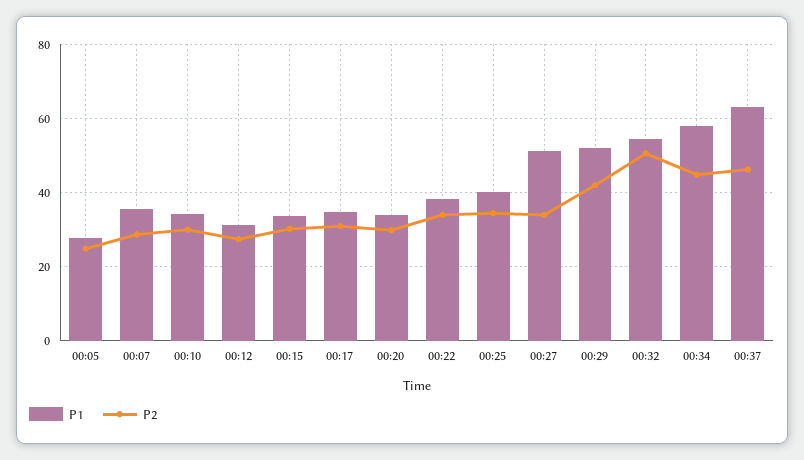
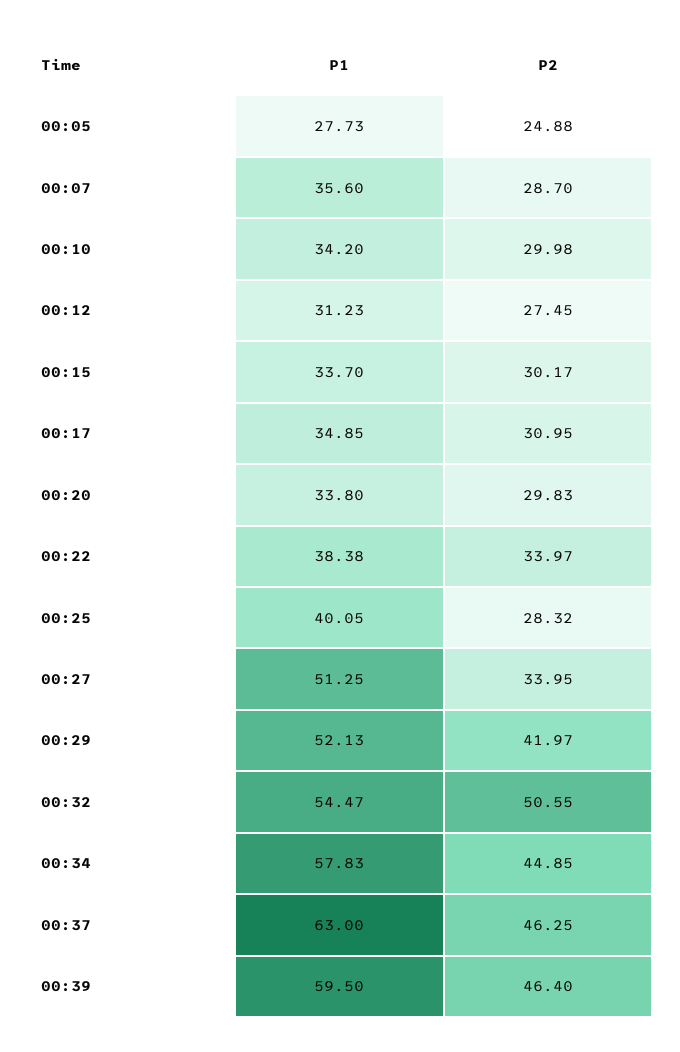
P2, 00:25: 34 -> 28.32
P1, 00:39: none -> 59.5
P2, 00:39: none -> 46.4

